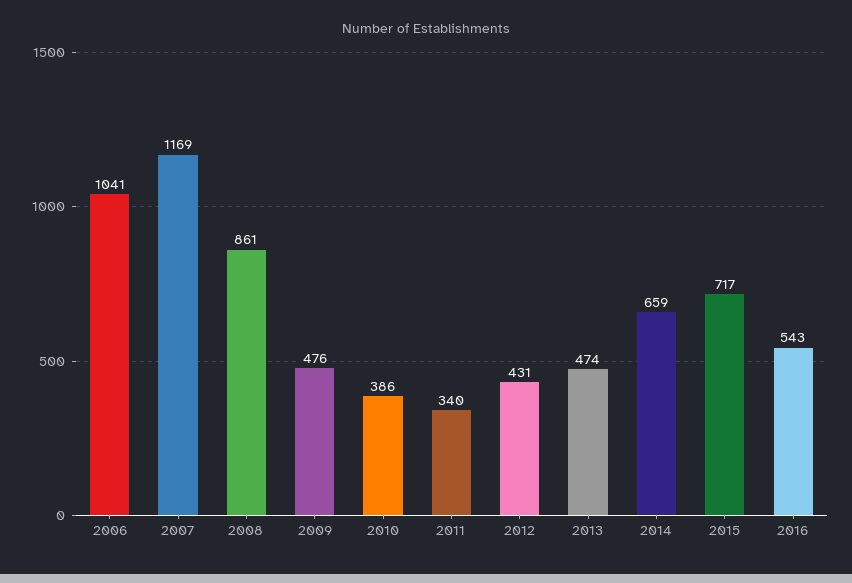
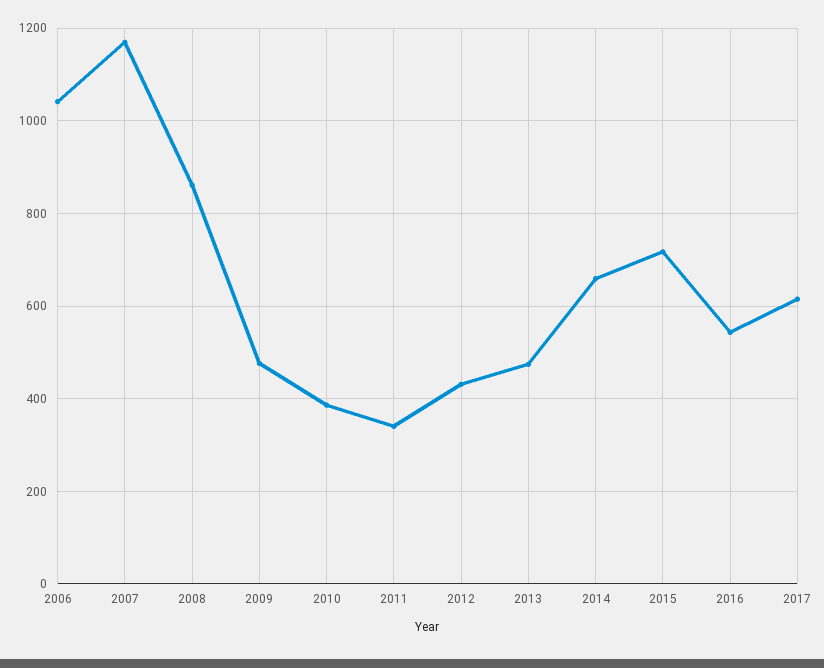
2017: none -> 620

